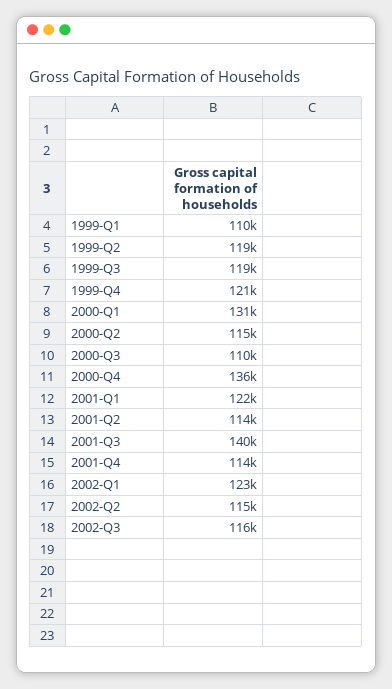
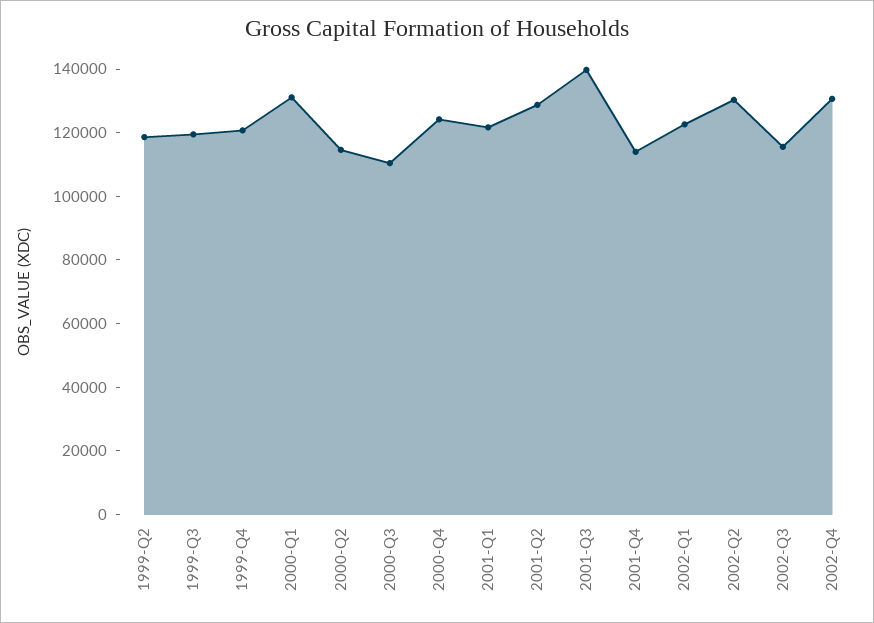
1999-Q1: 110000 -> none
2000-Q4: 136000 -> 125000
2001-Q2: 114000 -> 130000
2002-Q2: 115000 -> 130000
2002-Q4: none -> 130000

